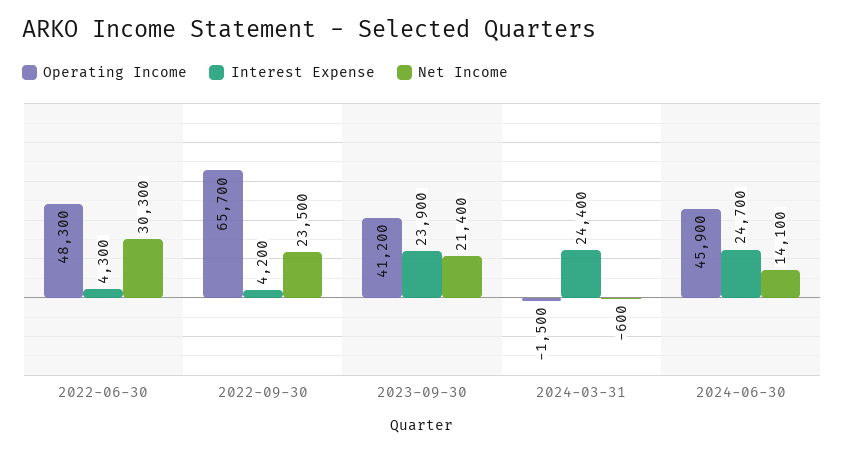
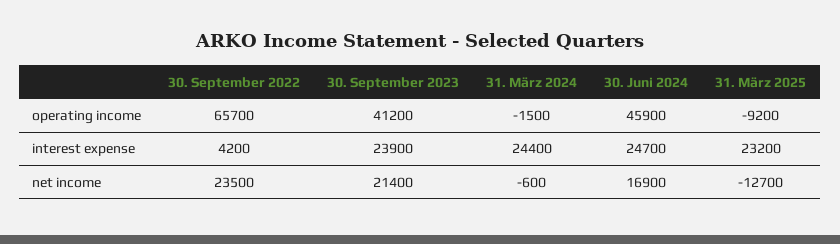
Operating Income, 2022-06-30: 48300 -> none
Interest Expense, 2022-06-30: 4300 -> none
Net Income, 2022-06-30: 30300 -> none
Net Income, 2024-06-30: 14100 -> 16900
Operating Income, 31. März 2025: none -> -9200
Interest Expense, 31. März 2025: none -> 23200
Net Income, 31. März 2025: none -> -12700

